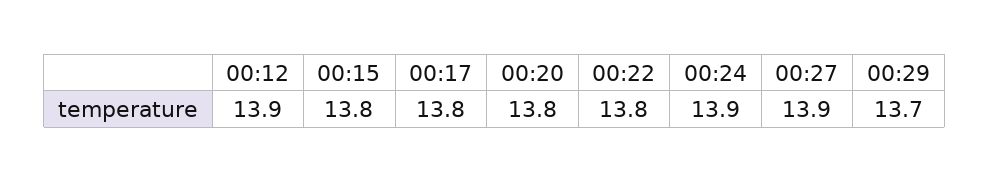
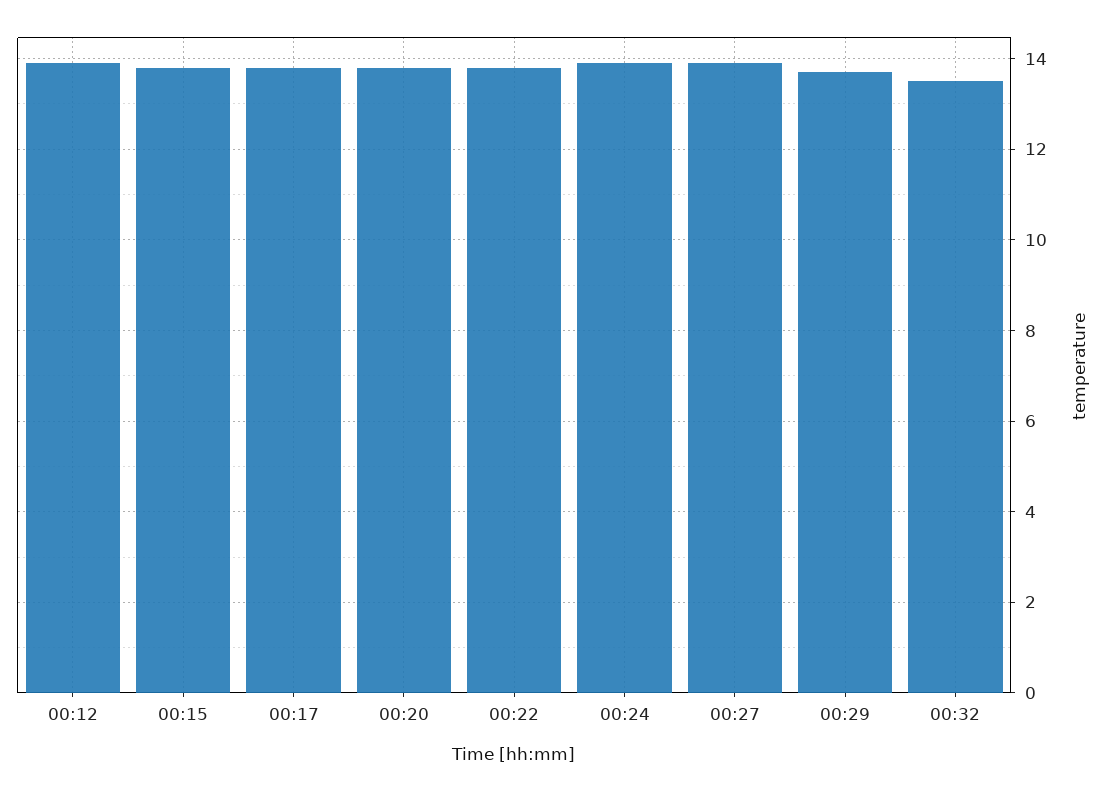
00:32: none -> 13.5

